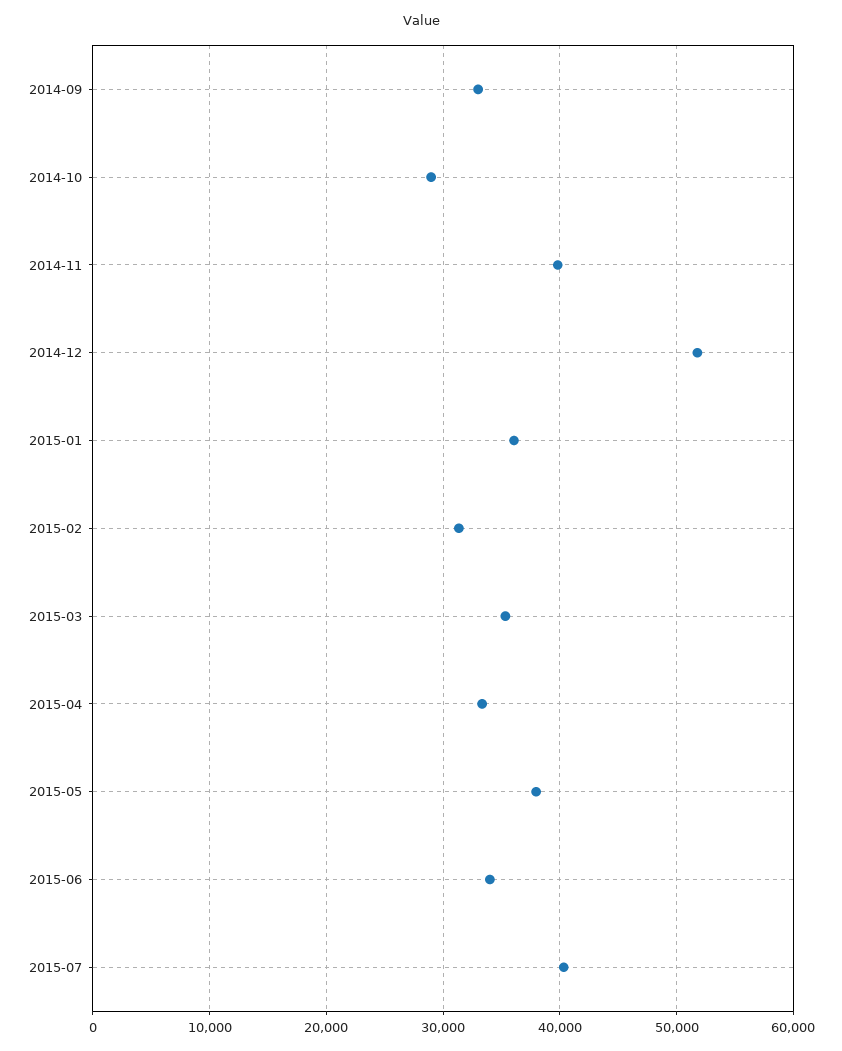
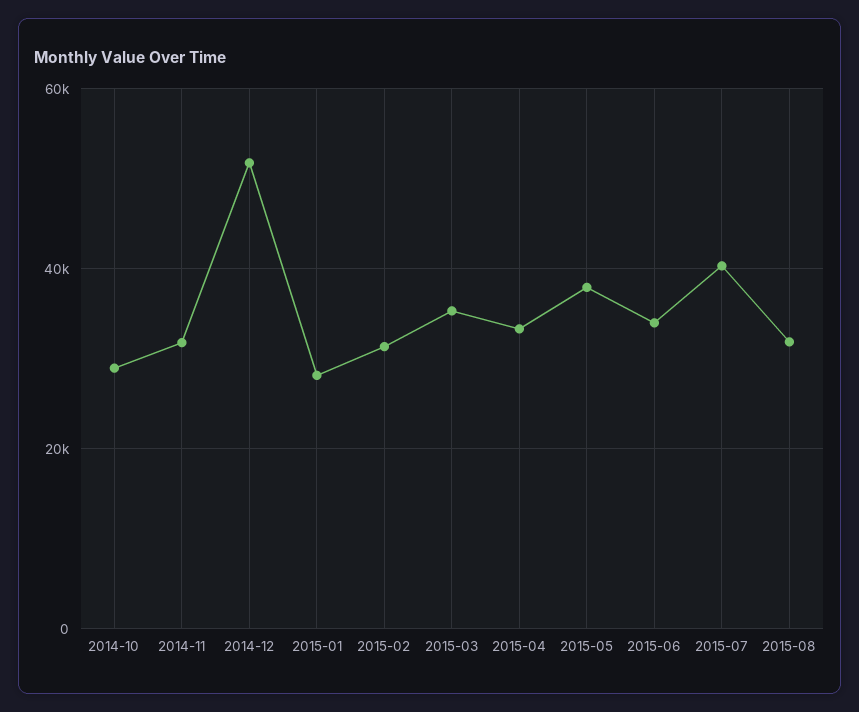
2014-09: 33000 -> none
2014-11: 40000 -> 32000
2015-01: 36000 -> 28000
2015-08: none -> 32000

